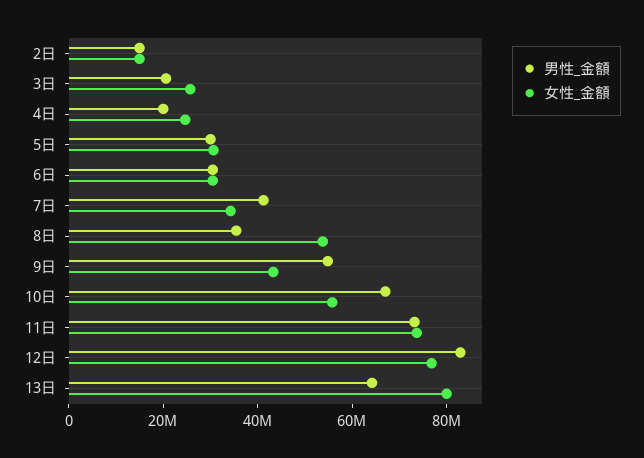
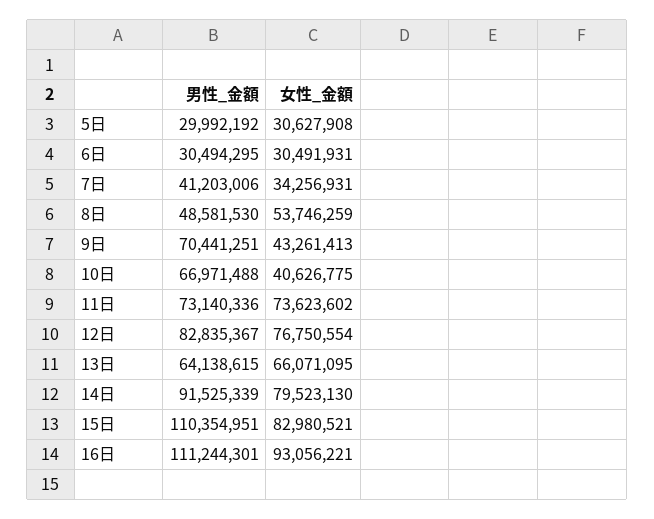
男性_金額, 2日: 15000000 -> none
女性_金額, 2日: 15000000 -> none
男性_金額, 3日: 20000000 -> none
女性_金額, 3日: 25000000 -> none
男性_金額, 4日: 20000000 -> none
女性_金額, 4日: 25000000 -> none
男性_金額, 8日: 35000000 -> 48581530
男性_金額, 9日: 55000000 -> 70441251
女性_金額, 10日: 55000000 -> 40626775
女性_金額, 13日: 80000000 -> 66071095
男性_金額, 14日: none -> 91525339
女性_金額, 14日: none -> 79523130
男性_金額, 15日: none -> 110354951
女性_金額, 15日: none -> 82980521
男性_金額, 16日: none -> 111244301
女性_金額, 16日: none -> 93056221

